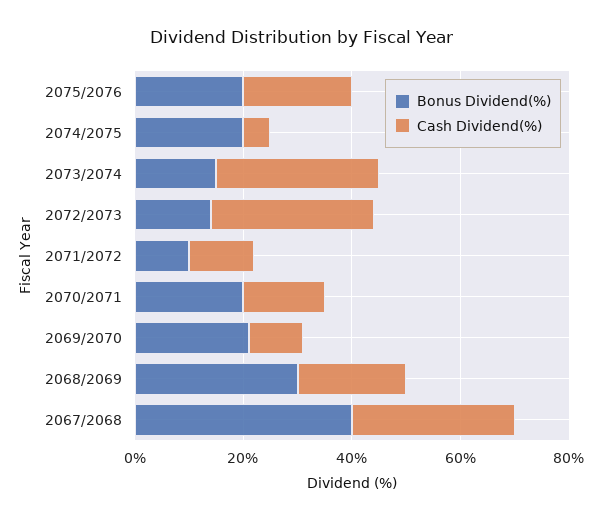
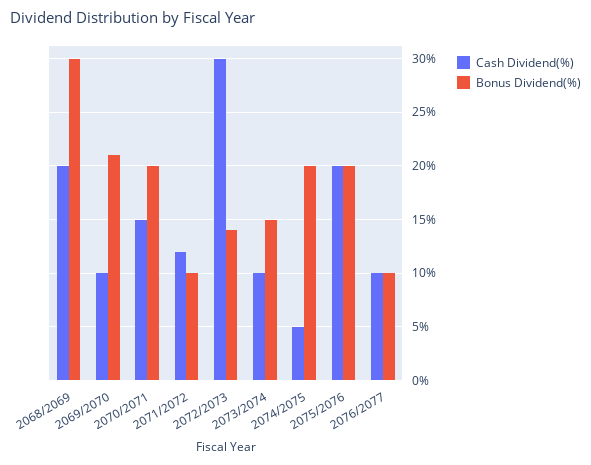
Cash Dividend(%), 2073/2074: 30 -> 10
Bonus Dividend(%), 2067/2068: 40 -> none
Cash Dividend(%), 2067/2068: 30 -> none
Cash Dividend(%), 2076/2077: none -> 10
Bonus Dividend(%), 2076/2077: none -> 10

